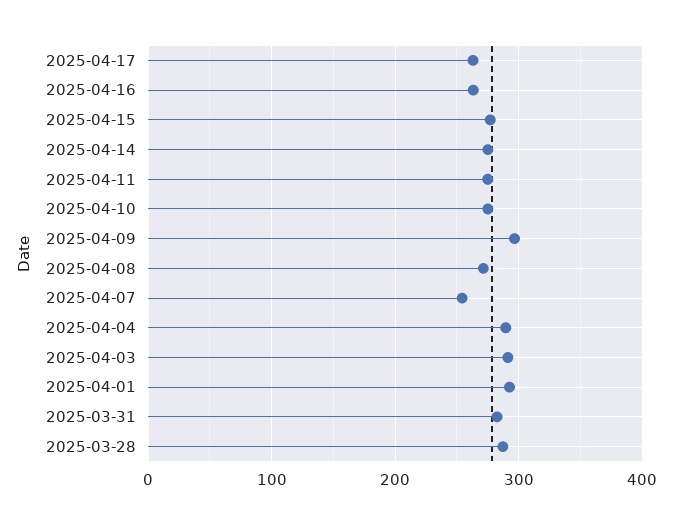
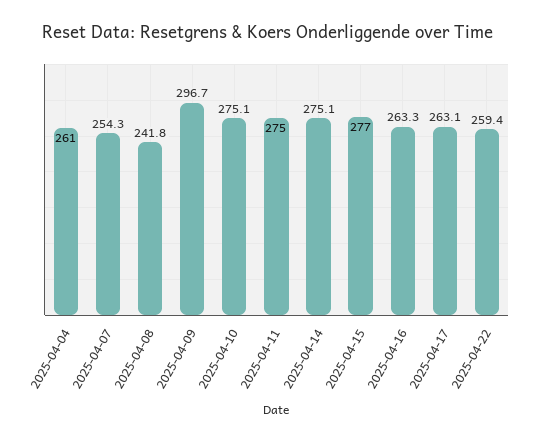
2025-04-08: 270 -> 241.8
2025-04-04: 290 -> 261
2025-04-03: 290 -> none
2025-04-01: 290 -> none
2025-03-31: 280 -> none
2025-03-28: 290 -> none
2025-04-22: none -> 259.4

